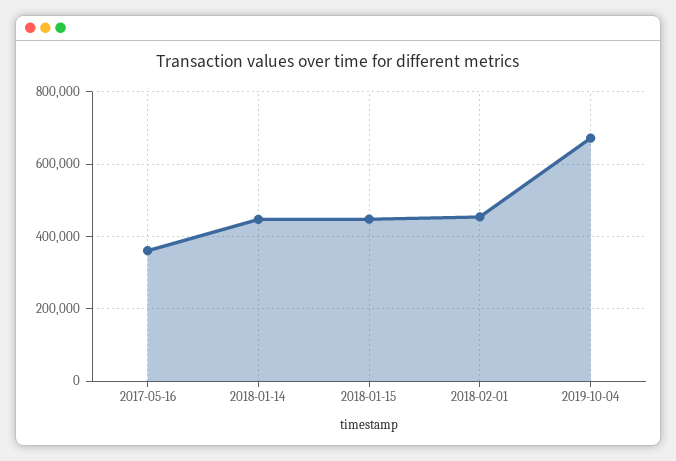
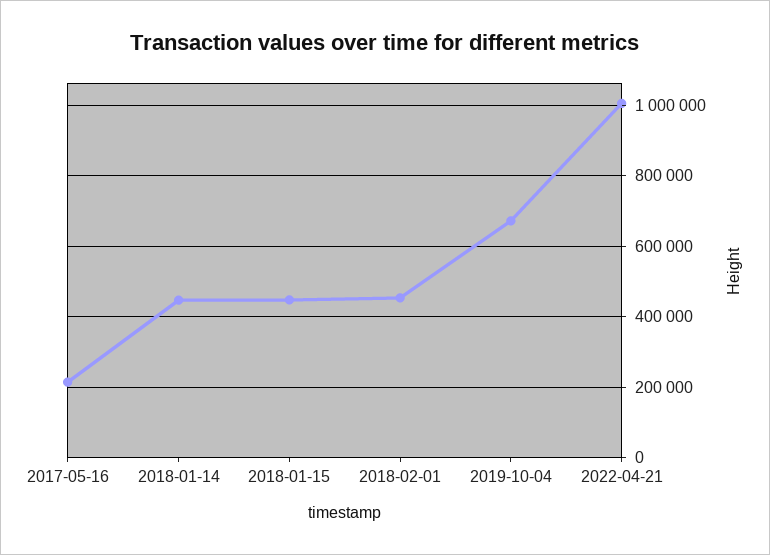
2017-05-16: 360000 -> 220000
2022-04-21: none -> 1000000

